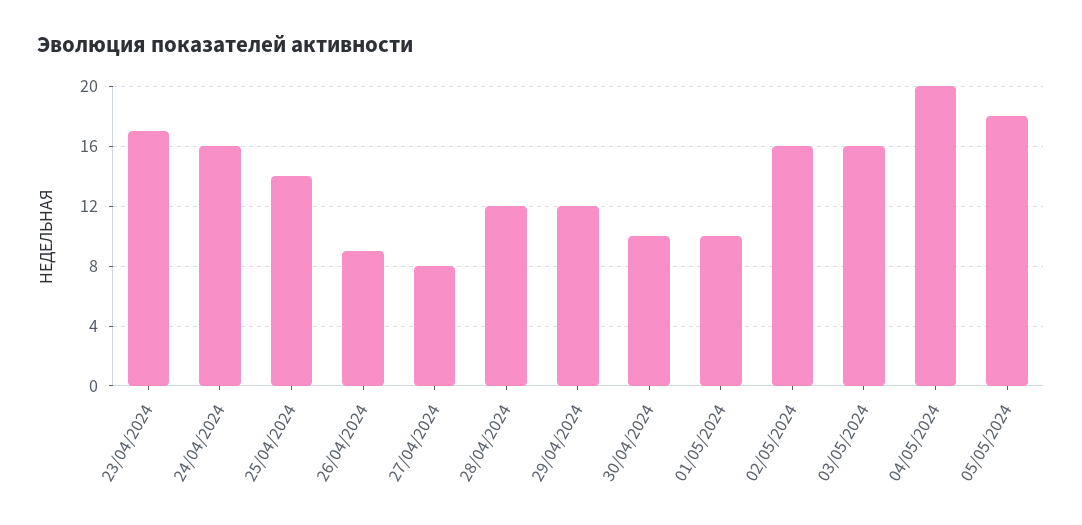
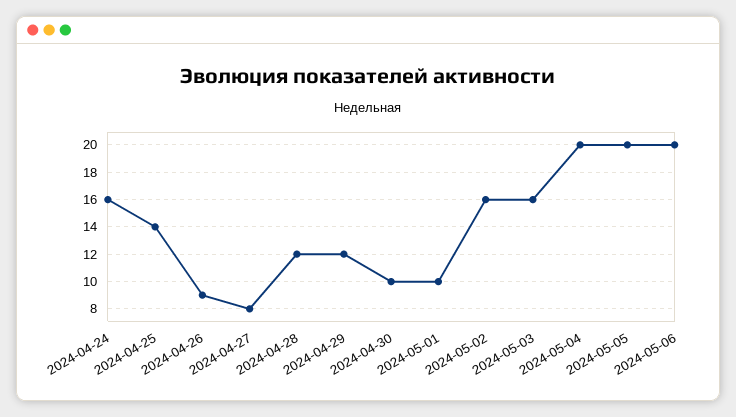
23/04/2024: 17 -> none
05/05/2024: 18 -> 20
2024-05-06: none -> 20

